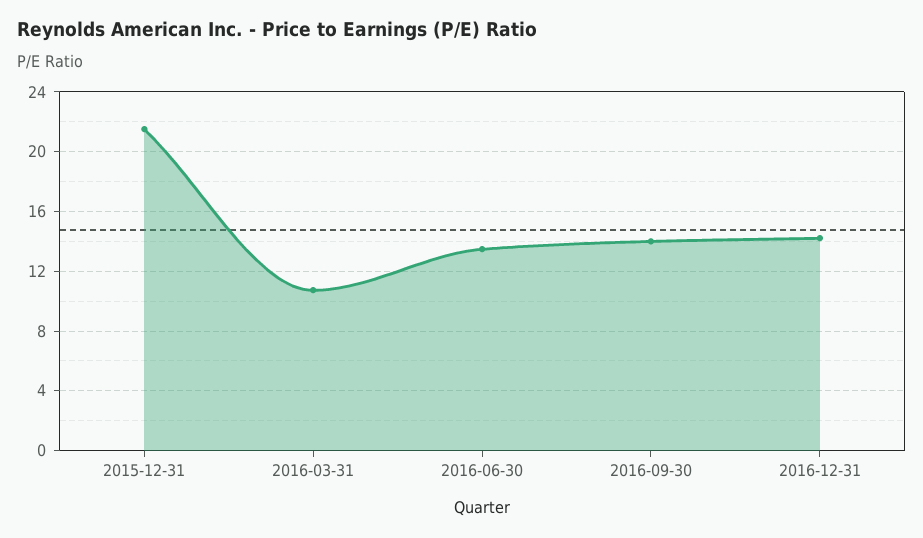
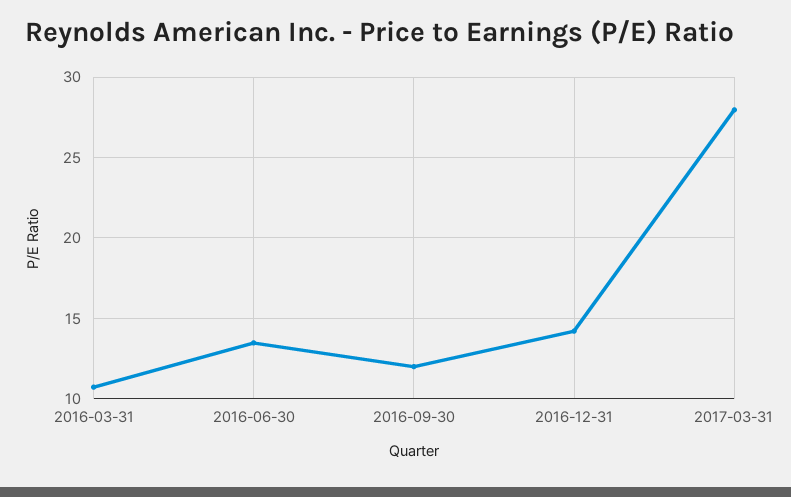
2015-12-31: 21.5 -> none
2016-09-30: 14 -> 12
2017-03-31: none -> 28

